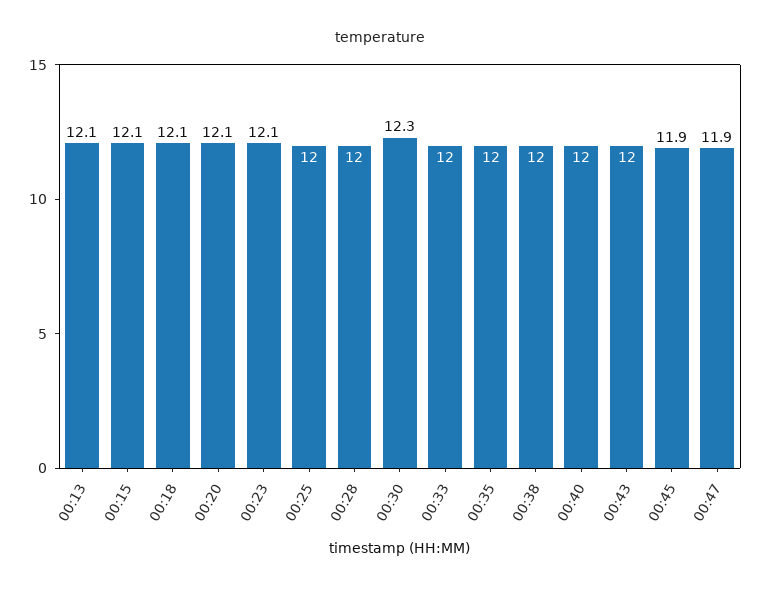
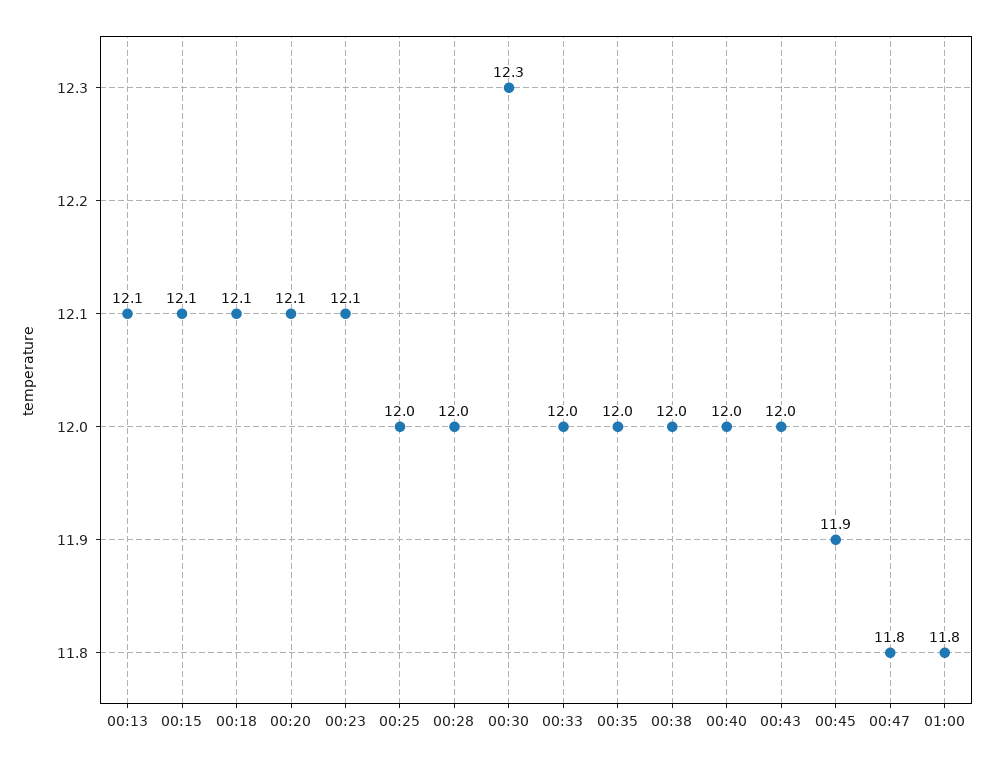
00:47: 11.9 -> 11.8
01:00: none -> 11.8

